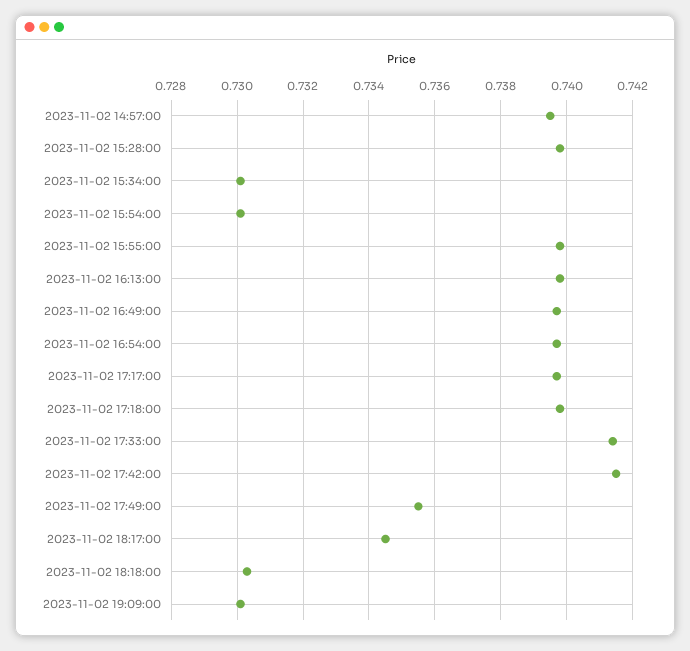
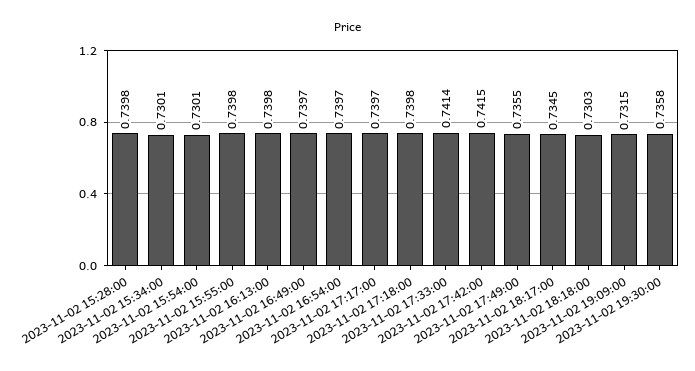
2023-11-02 14:57:00: 0.7395 -> none
2023-11-02 19:09:00: 0.73 -> 0.7315
2023-11-02 19:30:00: none -> 0.7358

